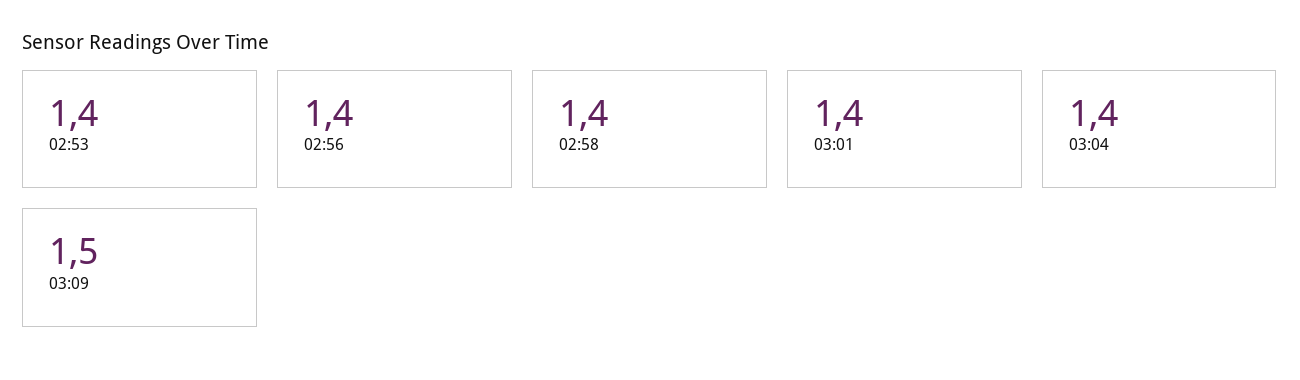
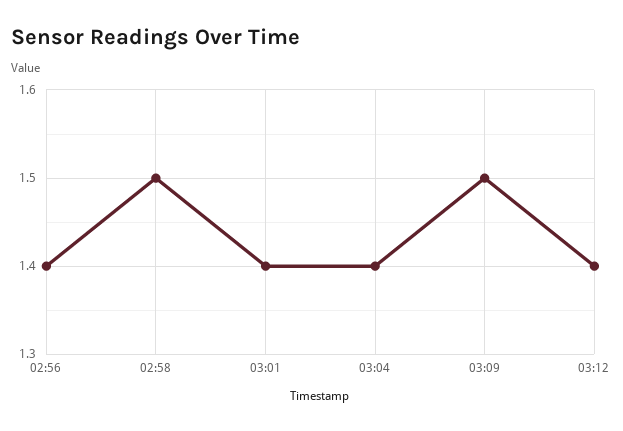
02:53: 1.4 -> none
02:58: 1.4 -> 1.5
03:12: none -> 1.4

